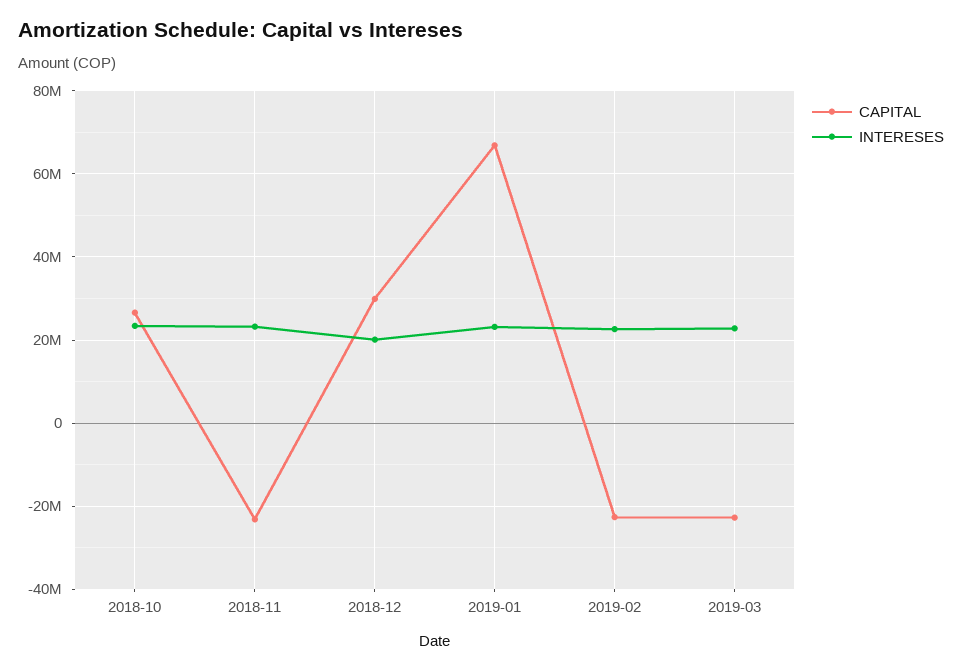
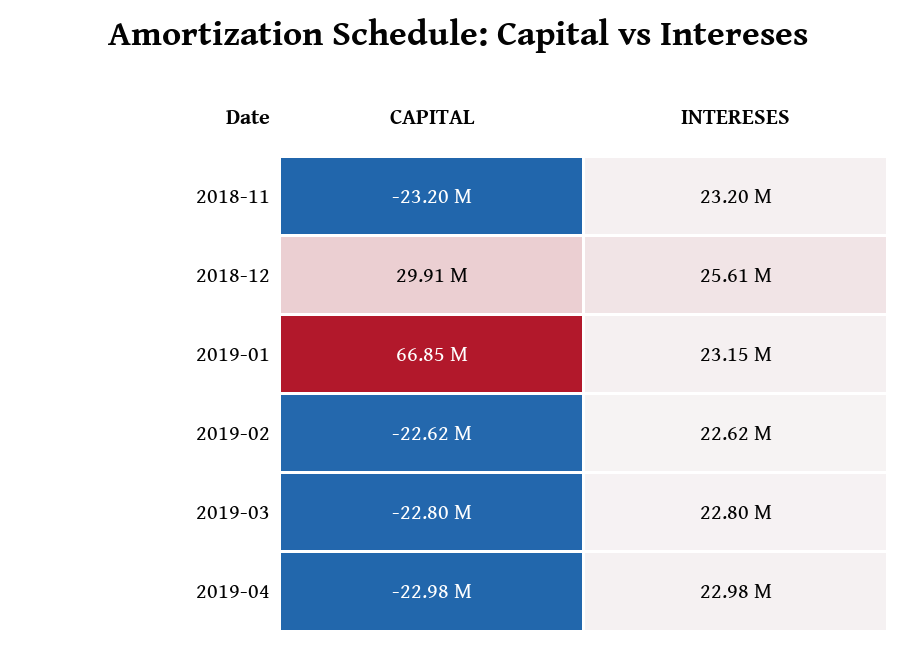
CAPITAL, 2018-10: 26000000 -> none
INTERESES, 2018-10: 24000000 -> none
INTERESES, 2018-12: 20000000 -> 25610000
CAPITAL, 2019-04: none -> -22980000
INTERESES, 2019-04: none -> 22980000

